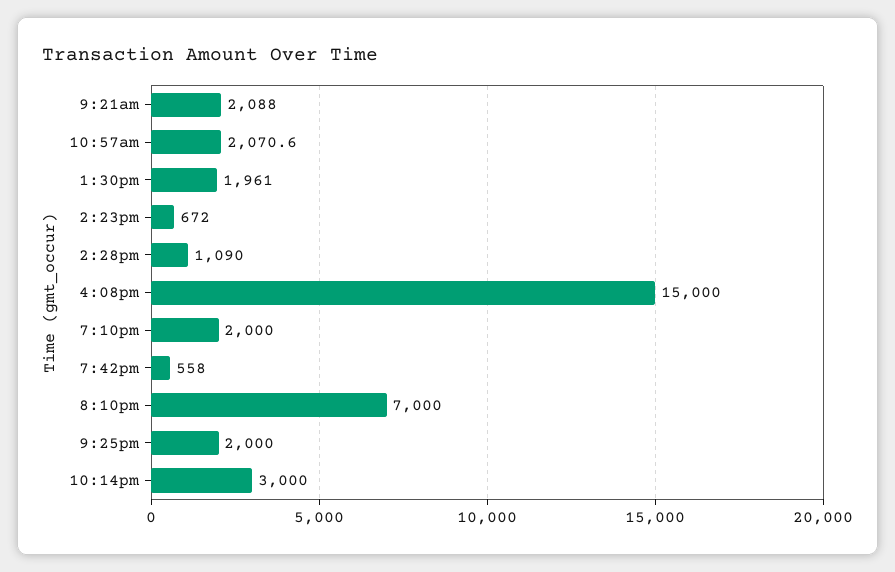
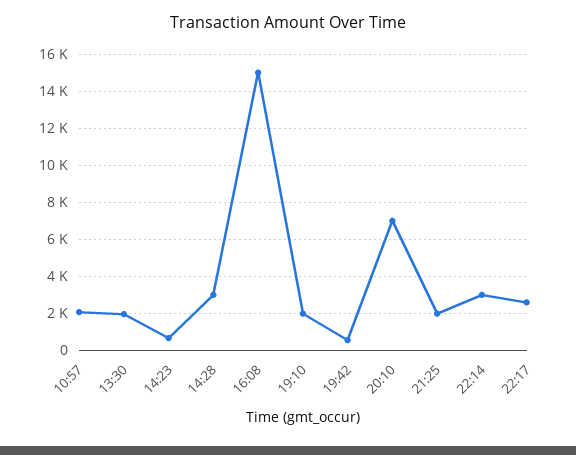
9:21am: 2088 -> none
2:28pm: 1090 -> 3000
22:17: none -> 2500

